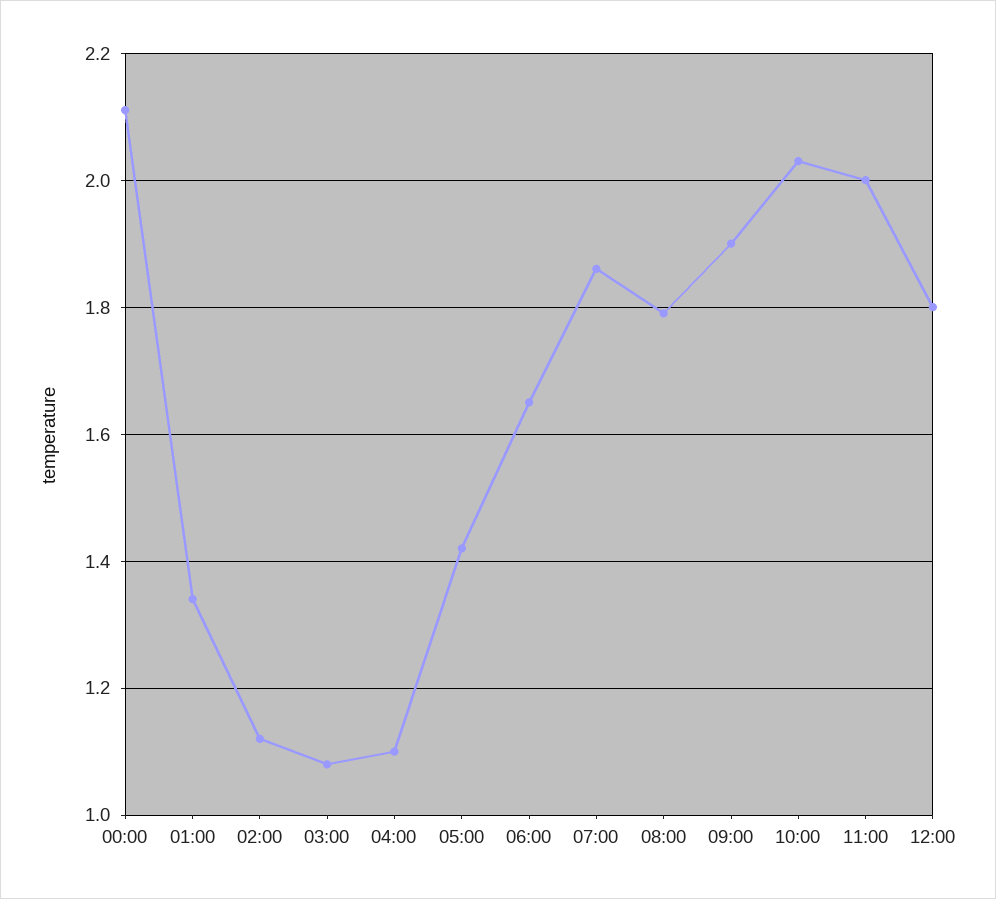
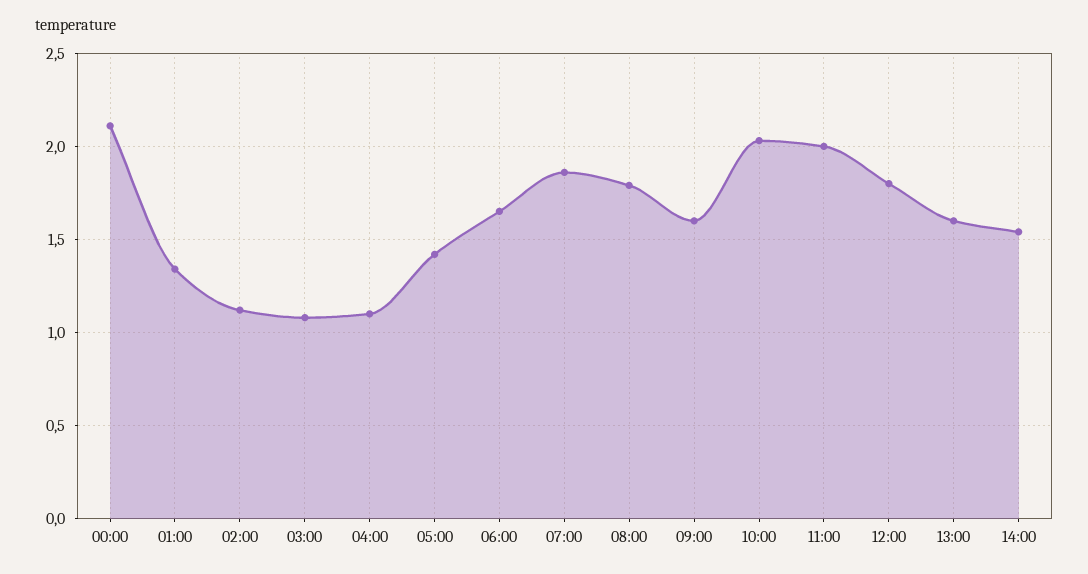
09:00: 1.9 -> 1.6
13:00: none -> 1.6
14:00: none -> 1.55

